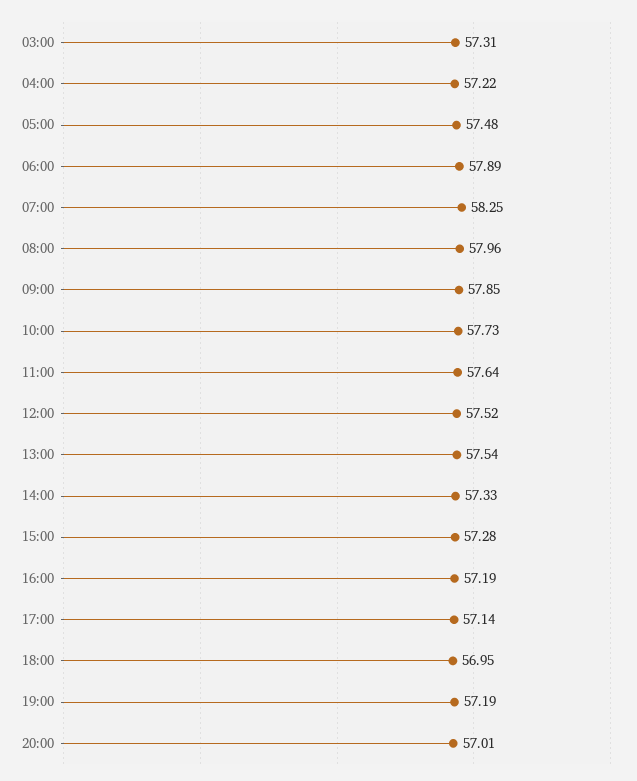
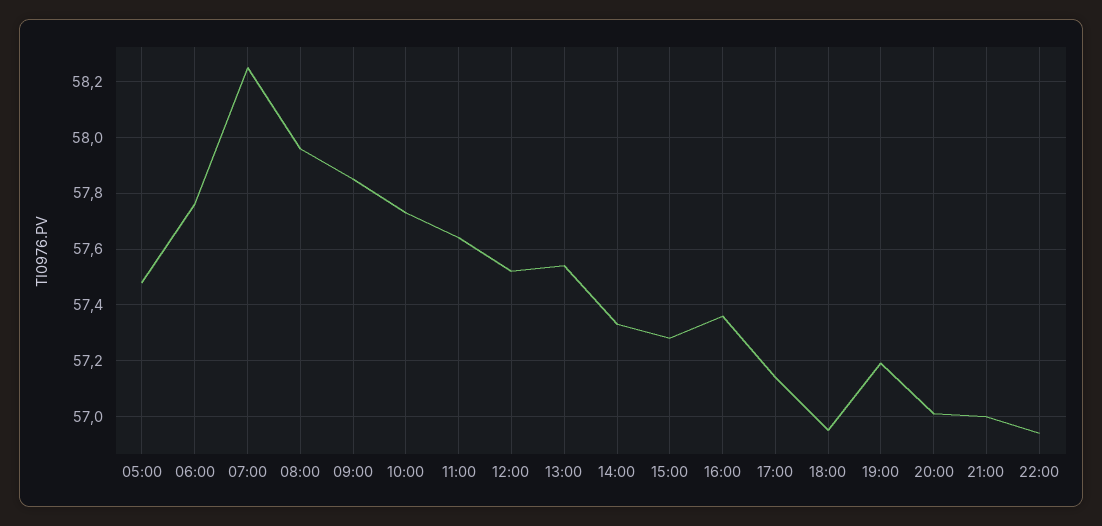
03:00: 57.31 -> none
04:00: 57.22 -> none
06:00: 57.89 -> 57.75
16:00: 57.19 -> 57.35
21:00: none -> 57
22:00: none -> 56.95

